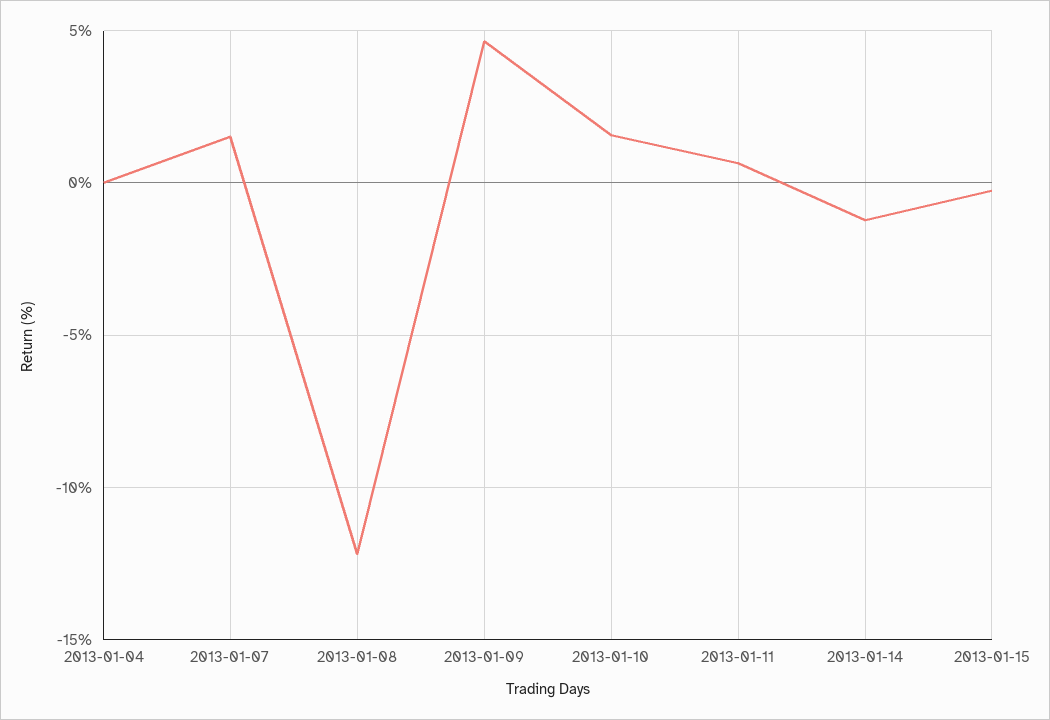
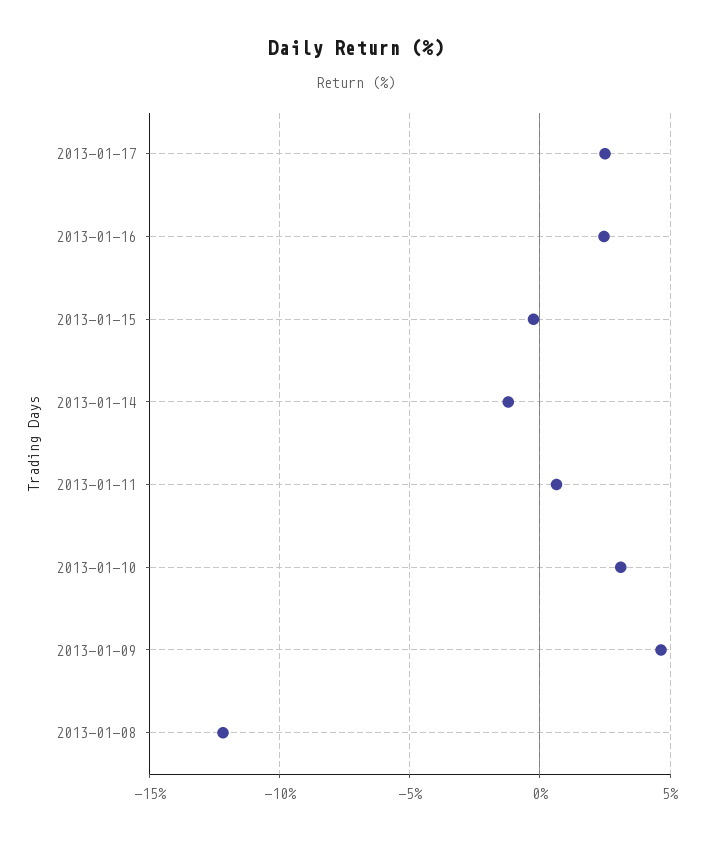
2013-01-04: 0 -> none
2013-01-07: 1.5 -> none
2013-01-10: 1.5 -> 3
2013-01-17: none -> 2.5
2013-01-16: none -> 2.5

